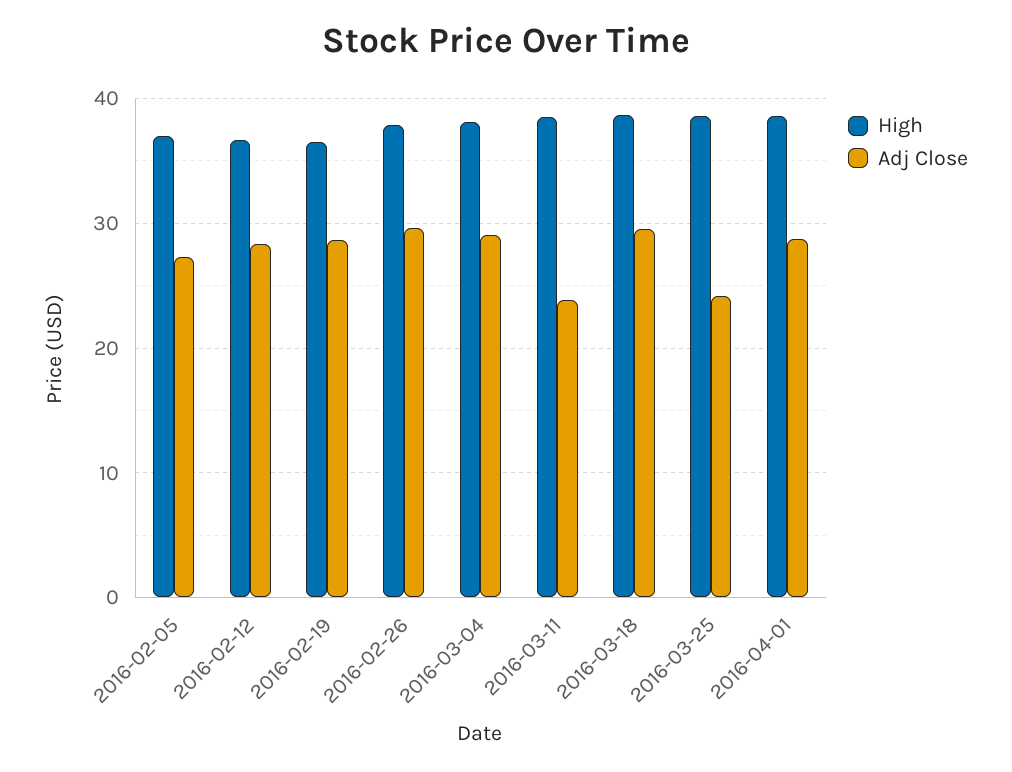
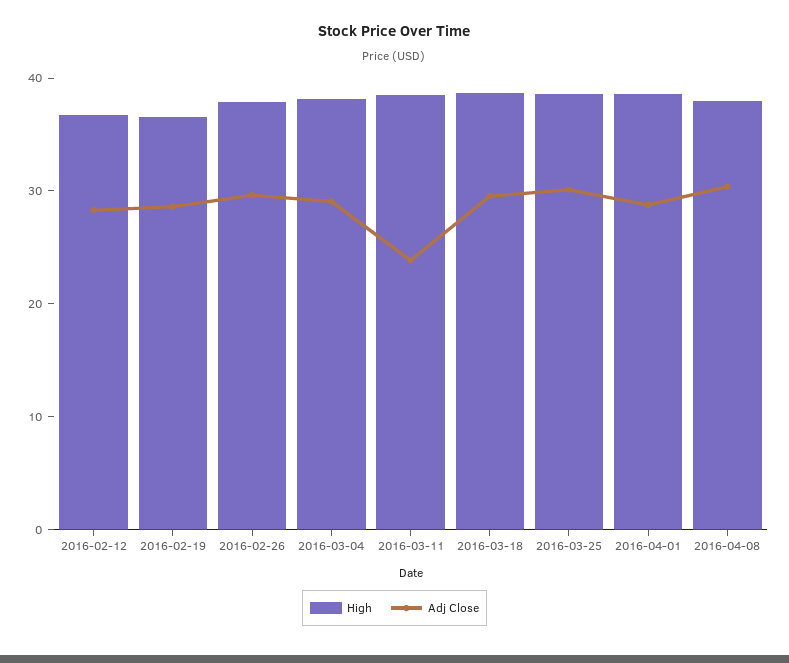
High, 2016-02-05: 37 -> none
Adj Close, 2016-02-05: 27 -> none
Adj Close, 2016-03-25: 24 -> 30
High, 2016-04-08: none -> 38
Adj Close, 2016-04-08: none -> 30

